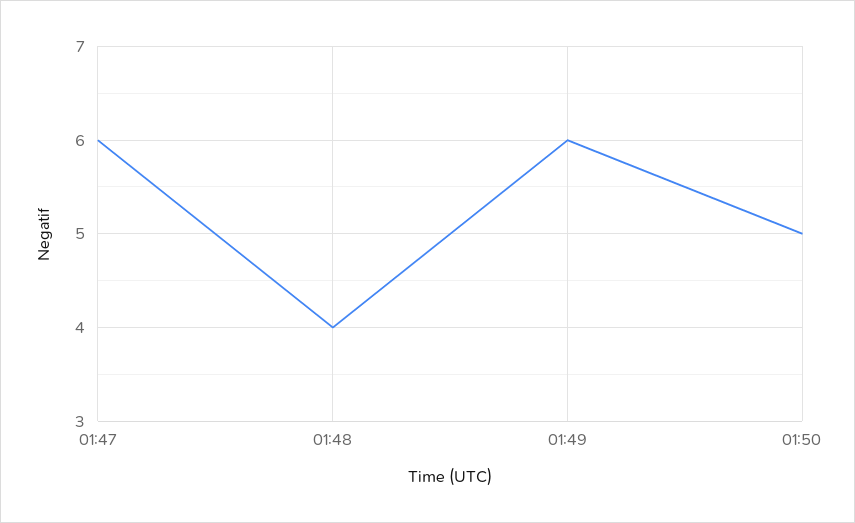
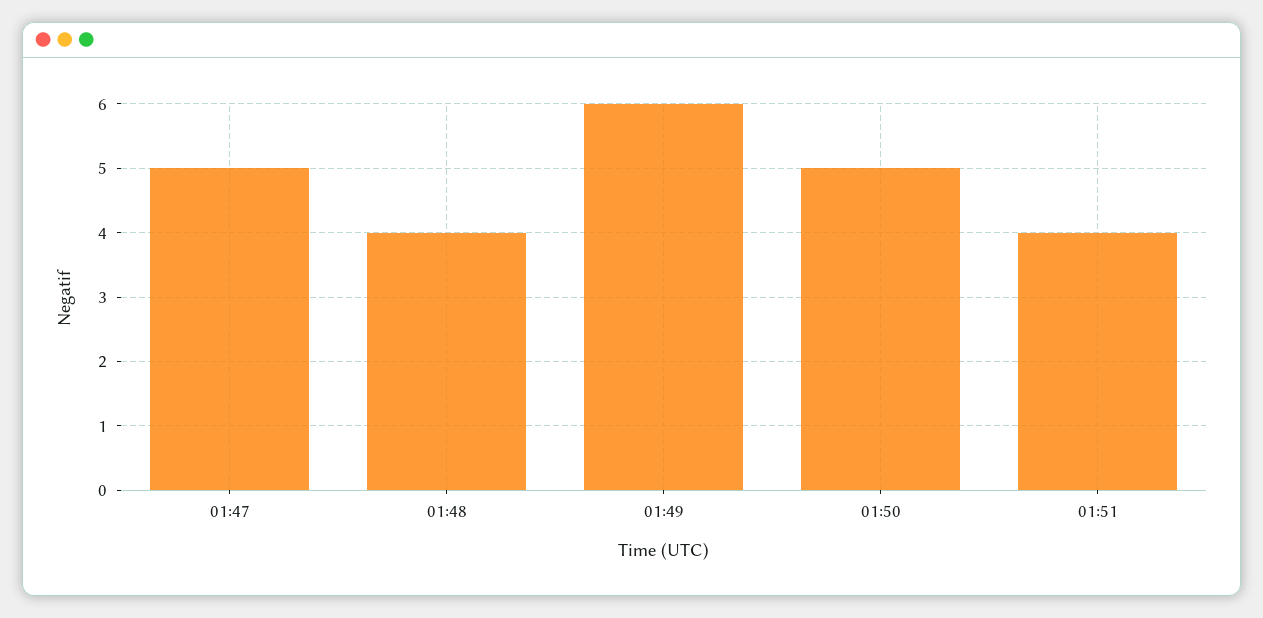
01:47: 6 -> 5
01:51: none -> 4

